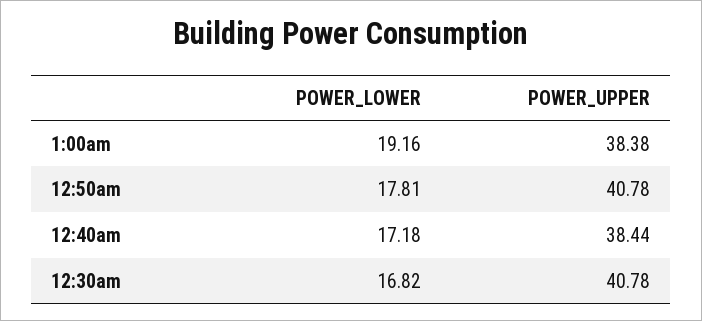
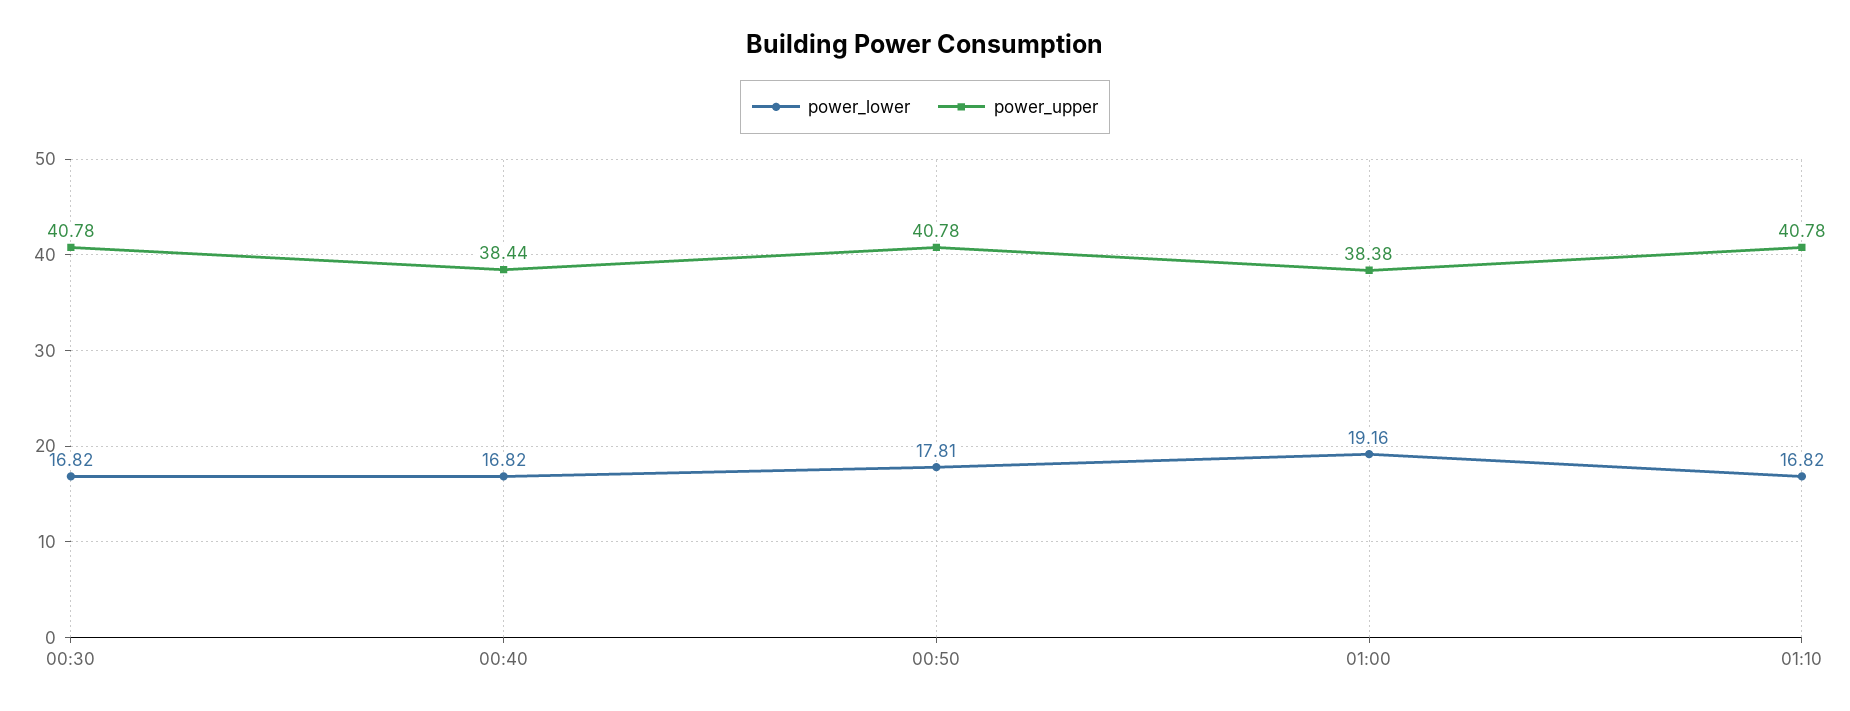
POWER_LOWER, 12:40am: 17.18 -> 16.82
POWER_LOWER, 01:10: none -> 16.82
POWER_UPPER, 01:10: none -> 40.78

